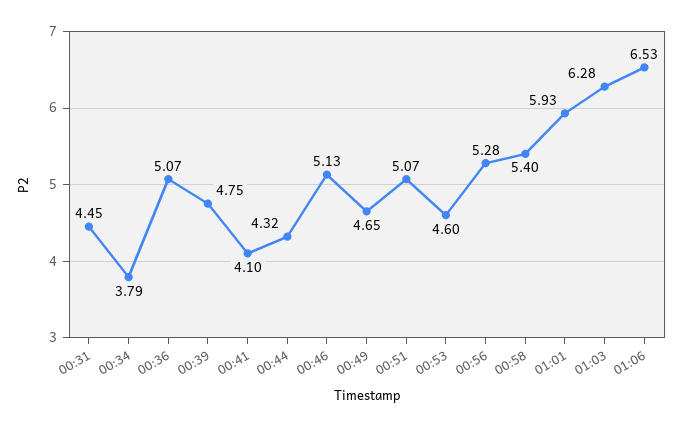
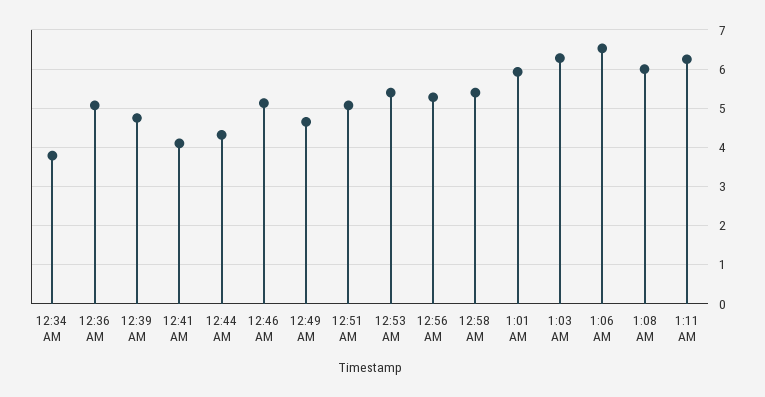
00:31: 4.45 -> none
00:53: 4.6 -> 5.4
1:08 AM: none -> 6
1:11 AM: none -> 6.2

